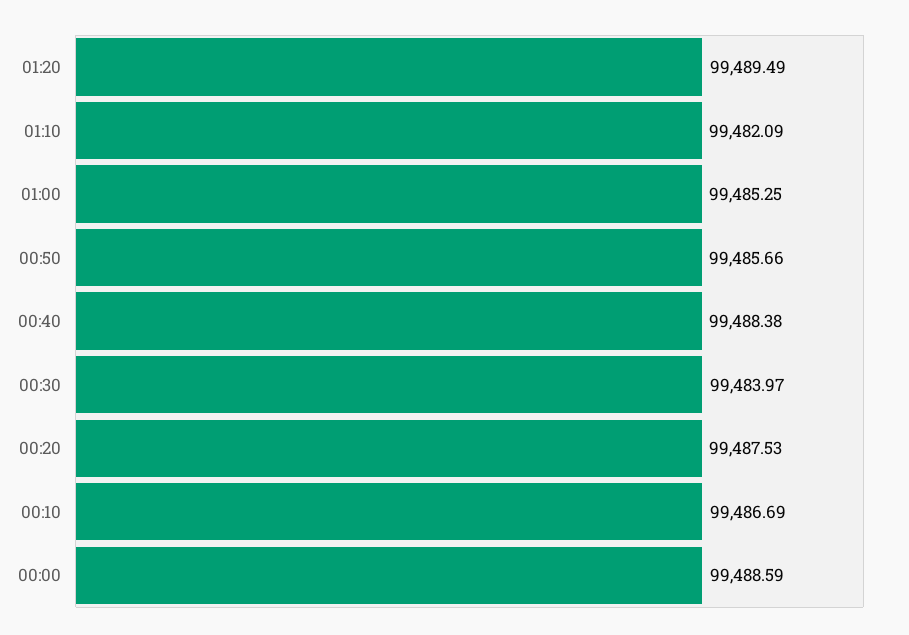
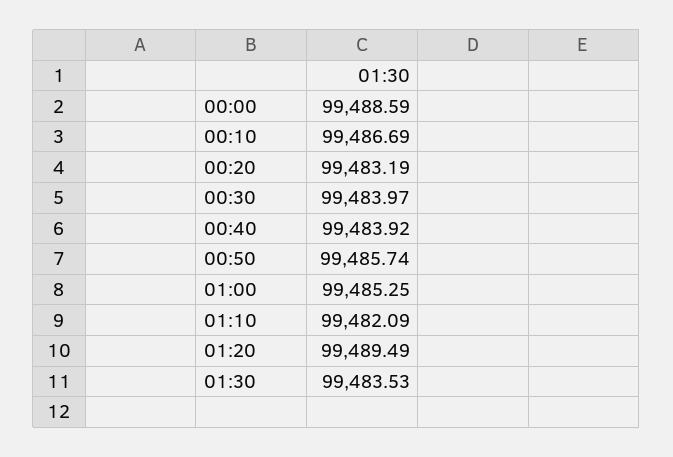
00:50: 99485.66 -> 99485.74
00:40: 99488.38 -> 99483.92
00:20: 99487.53 -> 99483.19
01:30: none -> 99483.53

